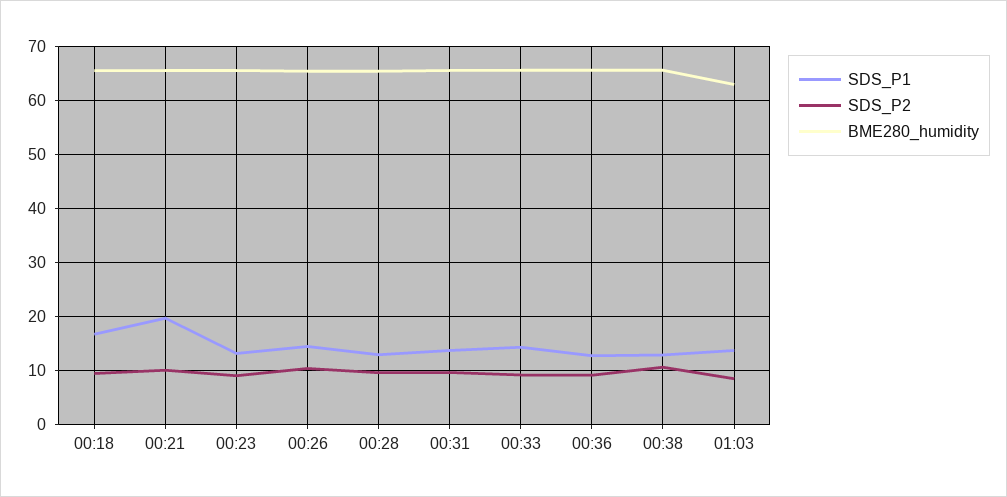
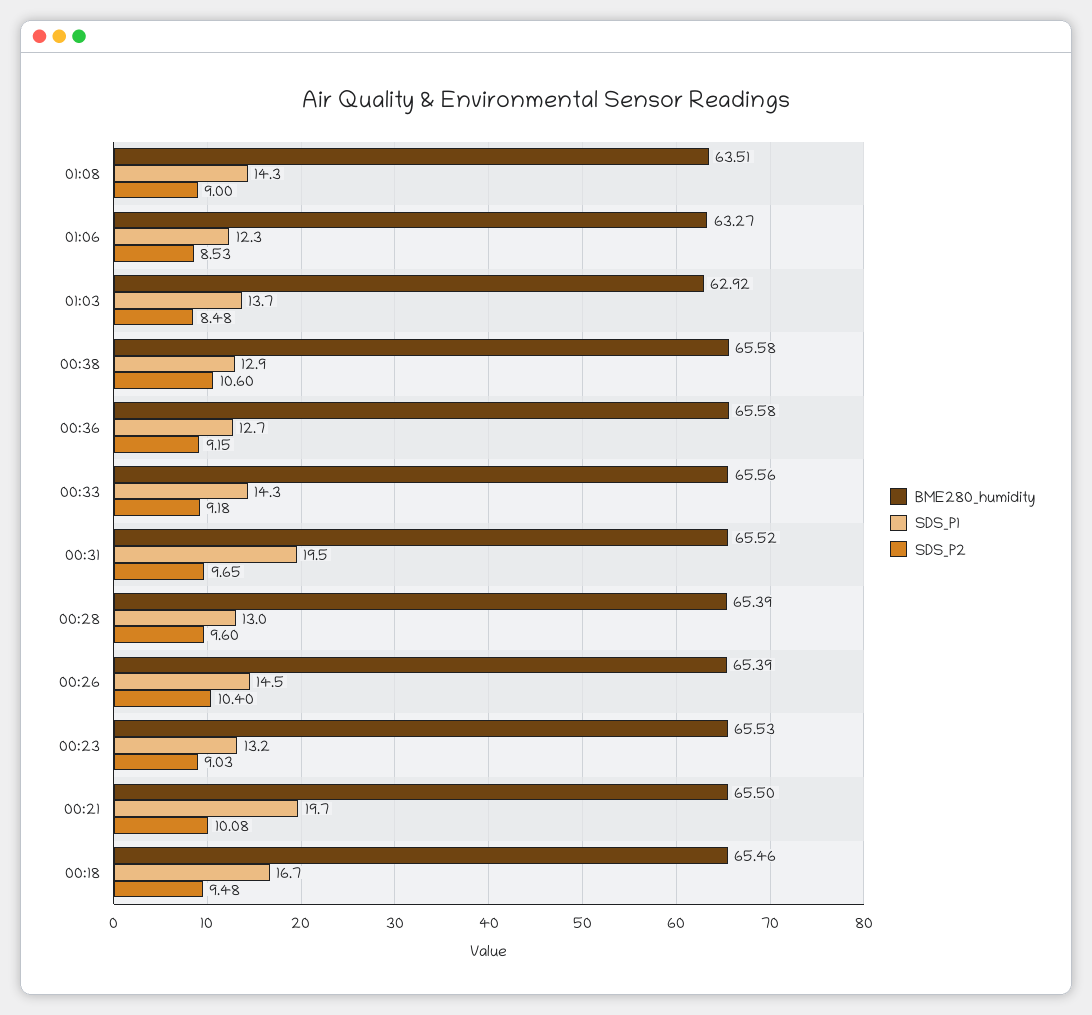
SDS_P1, 00:31: 14 -> 19.5
BME280_humidity, 01:08: none -> 63.51
SDS_P1, 01:08: none -> 14.3
SDS_P2, 01:08: none -> 9
BME280_humidity, 01:06: none -> 63.27
SDS_P1, 01:06: none -> 12.3
SDS_P2, 01:06: none -> 8.53

